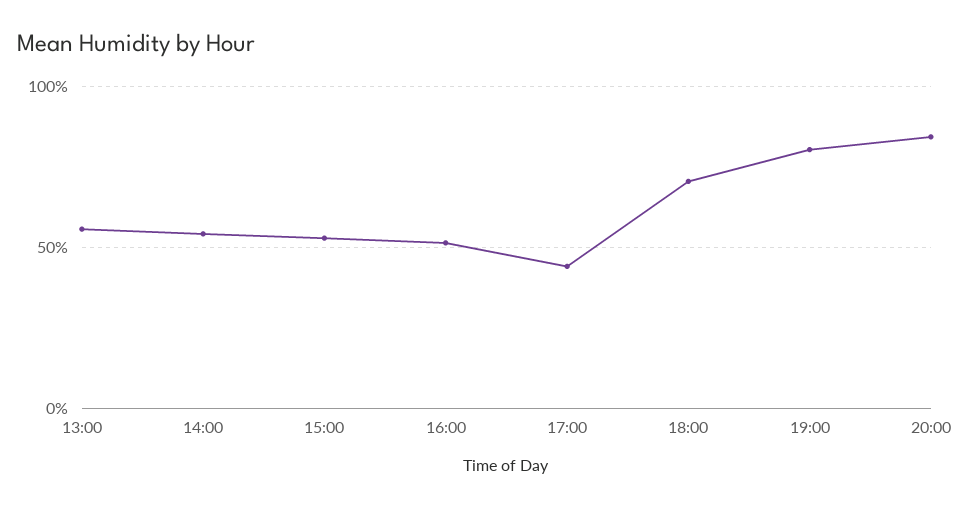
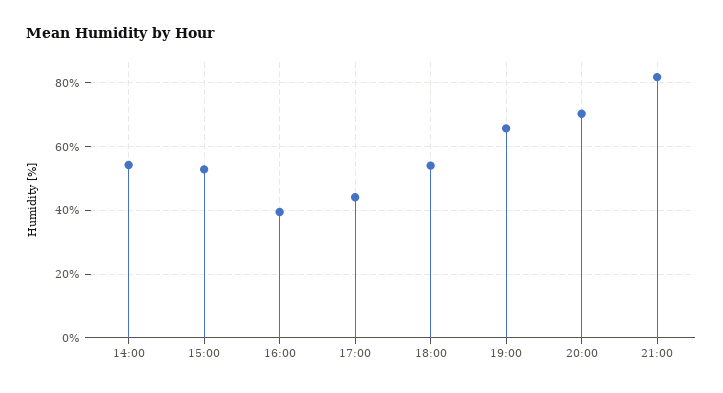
13:00: 55 -> none
16:00: 50 -> 40
18:00: 70 -> 54
19:00: 80 -> 66
20:00: 85 -> 70
21:00: none -> 82

